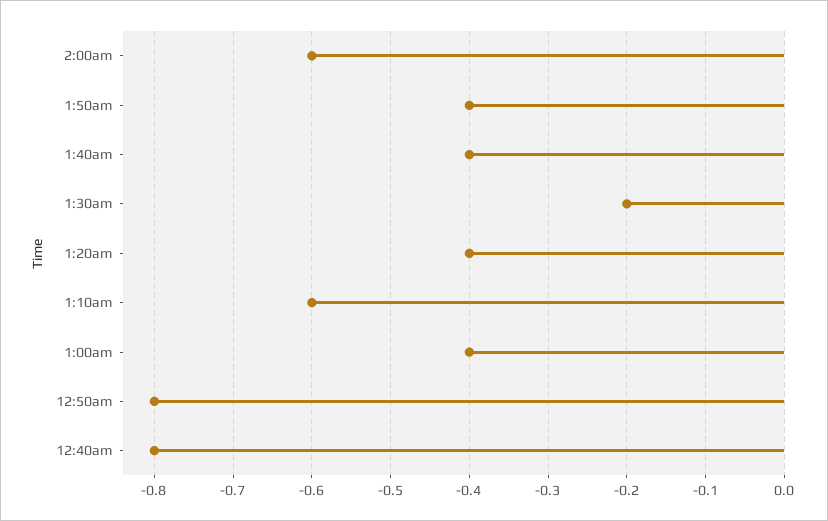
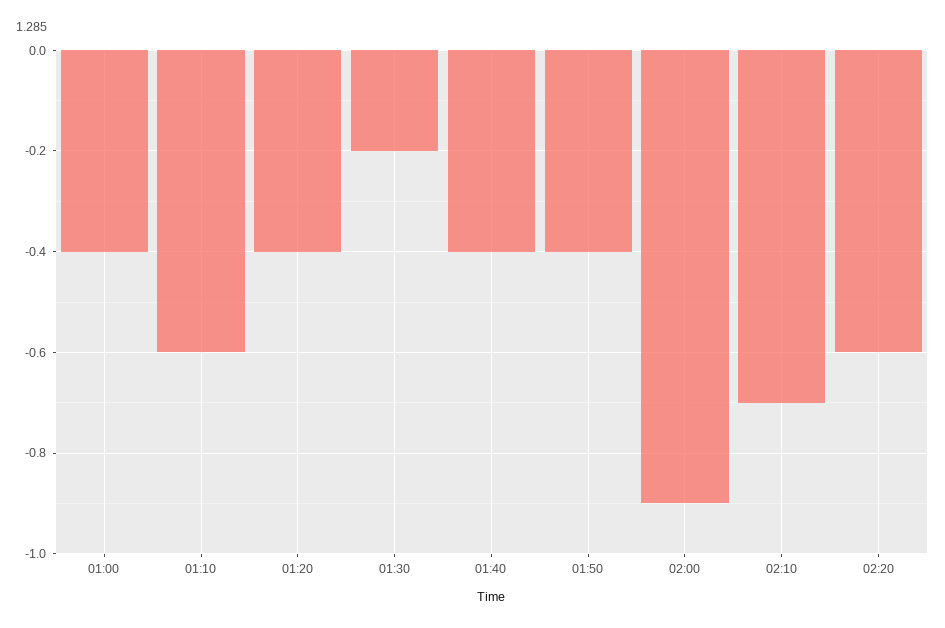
2:00am: -0.6 -> -0.9
12:50am: -0.8 -> none
12:40am: -0.8 -> none
02:10: none -> -0.7
02:20: none -> -0.6

